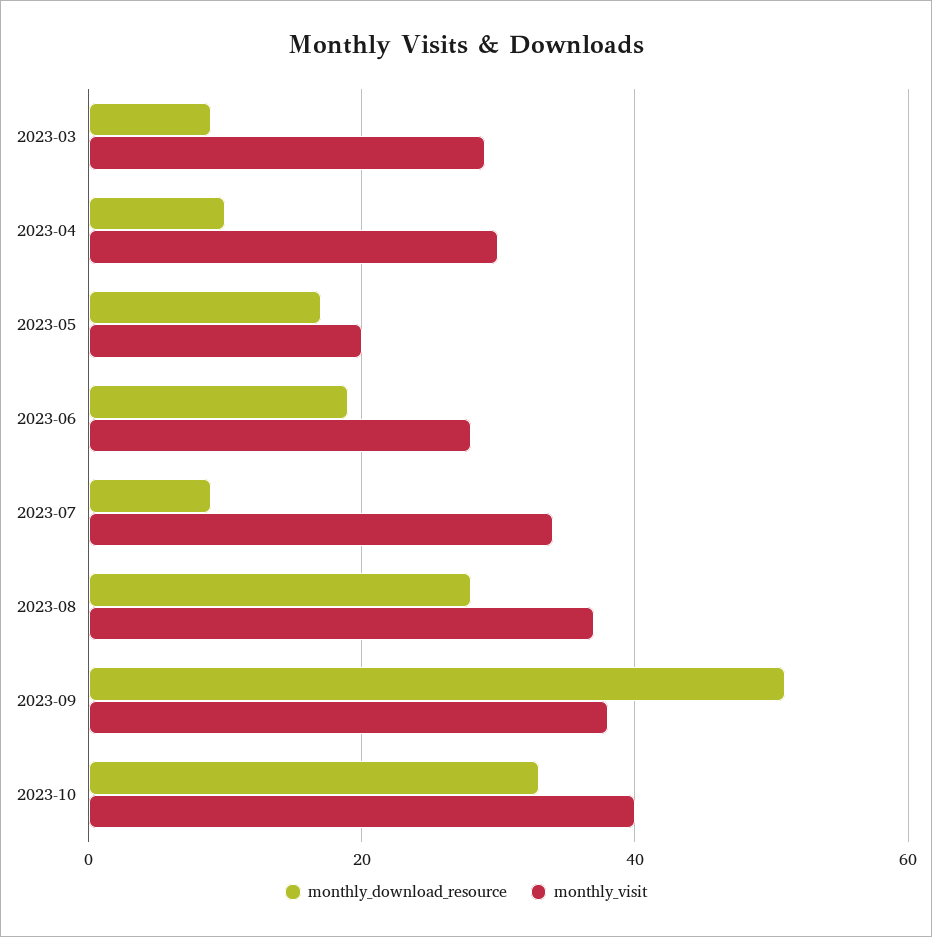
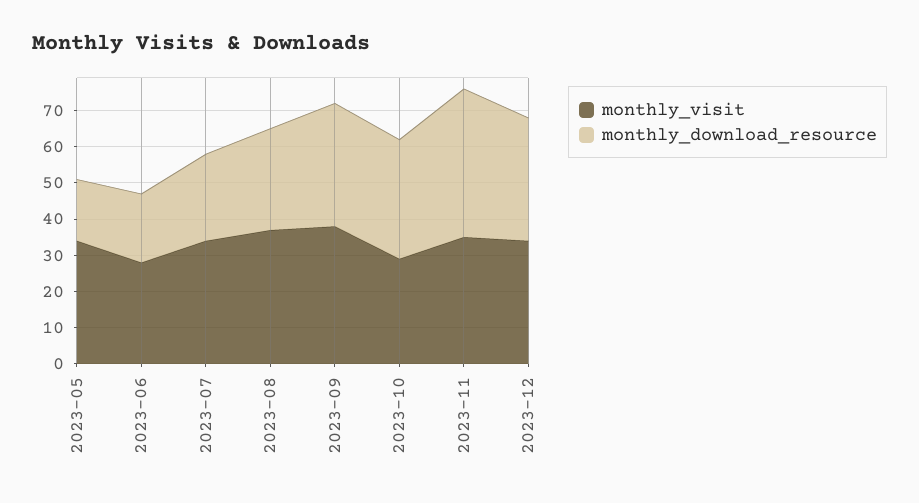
monthly_download_resource, 2023-03: 10 -> none
monthly_visit, 2023-03: 30 -> none
monthly_download_resource, 2023-04: 10 -> none
monthly_visit, 2023-04: 30 -> none
monthly_visit, 2023-05: 20 -> 35
monthly_download_resource, 2023-07: 10 -> 25
monthly_download_resource, 2023-09: 50 -> 35
monthly_visit, 2023-10: 40 -> 30
monthly_visit, 2023-11: none -> 35
monthly_download_resource, 2023-11: none -> 40
monthly_visit, 2023-12: none -> 35
monthly_download_resource, 2023-12: none -> 35

